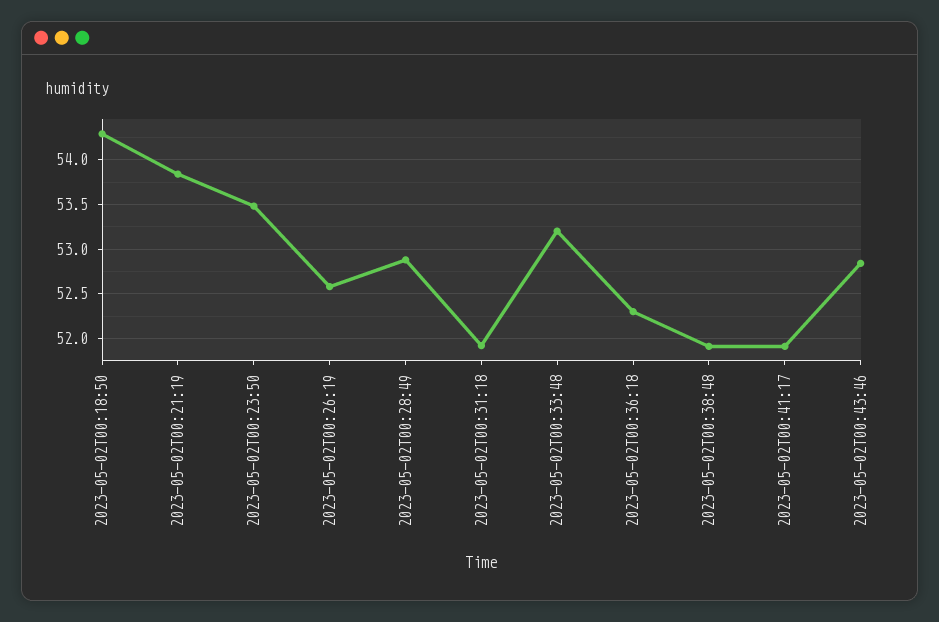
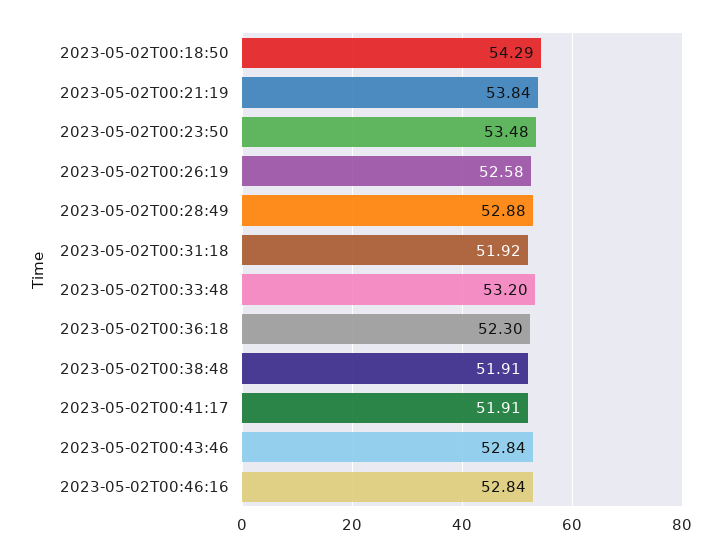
2023-05-02T00:46:16: none -> 52.84

